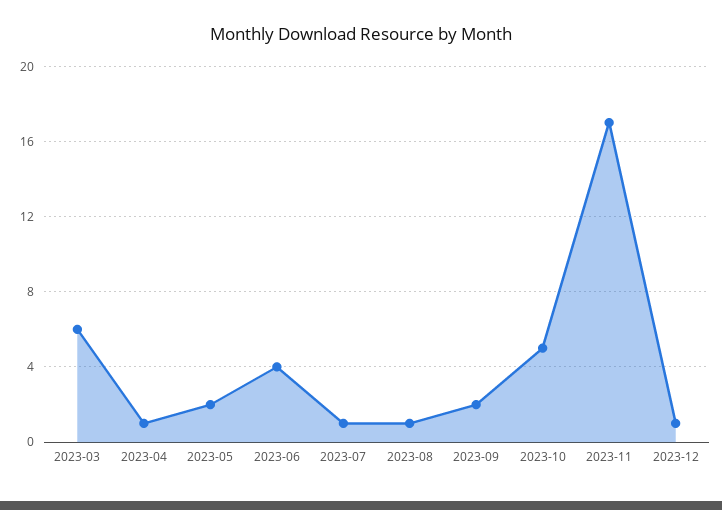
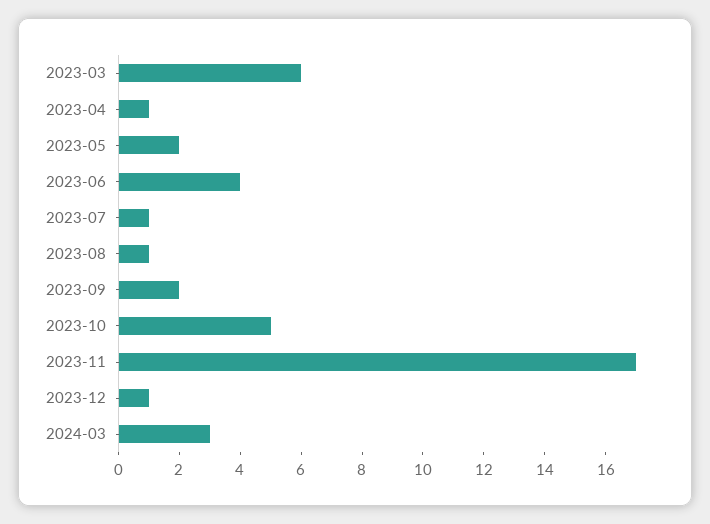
2024-03: none -> 3

